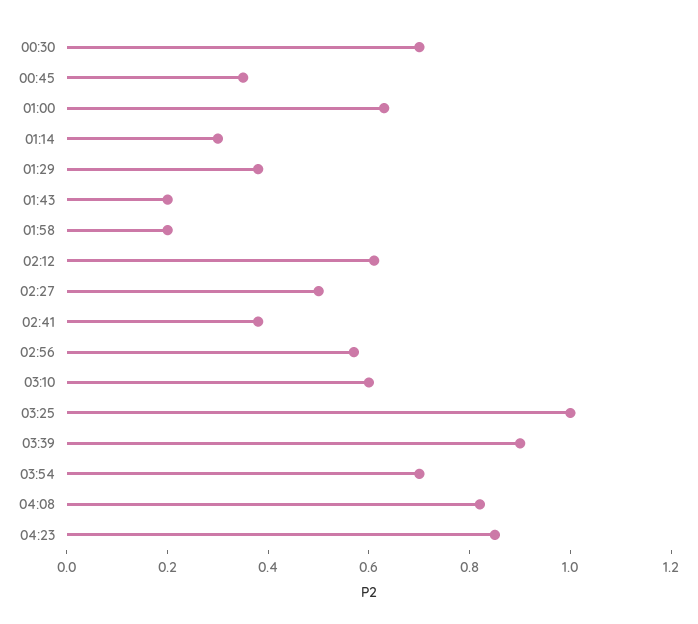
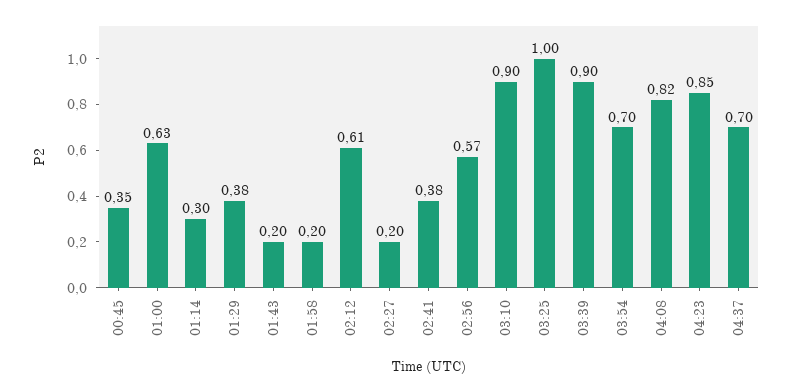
00:30: 0.7 -> none
02:27: 0.5 -> 0.2
03:10: 0.6 -> 0.9
04:37: none -> 0.7

